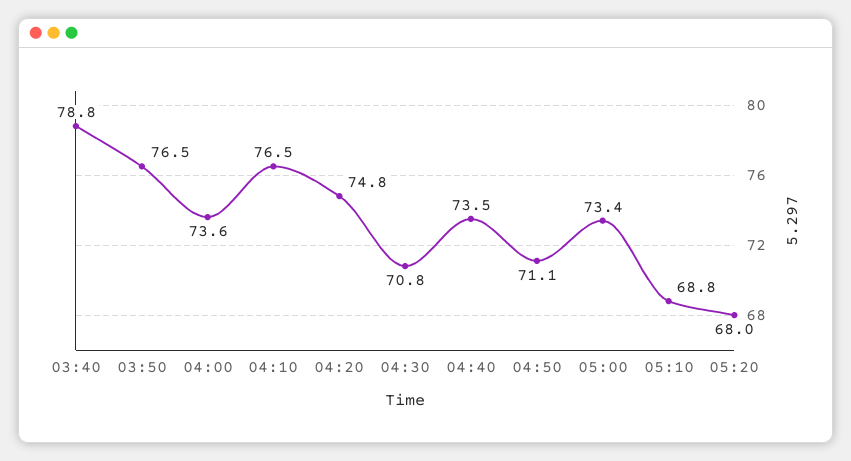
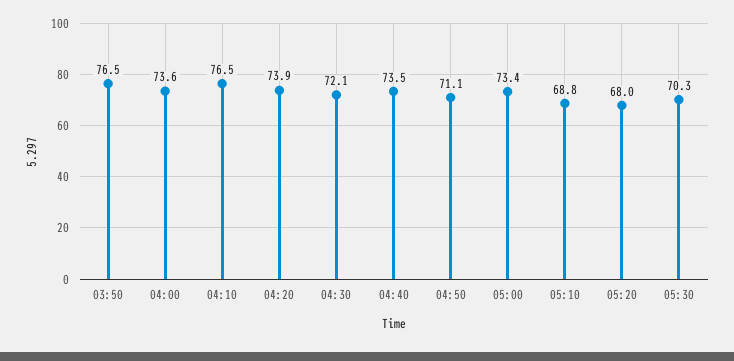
03:40: 78.8 -> none
04:20: 74.8 -> 73.9
04:30: 70.8 -> 72.1
05:30: none -> 70.3

